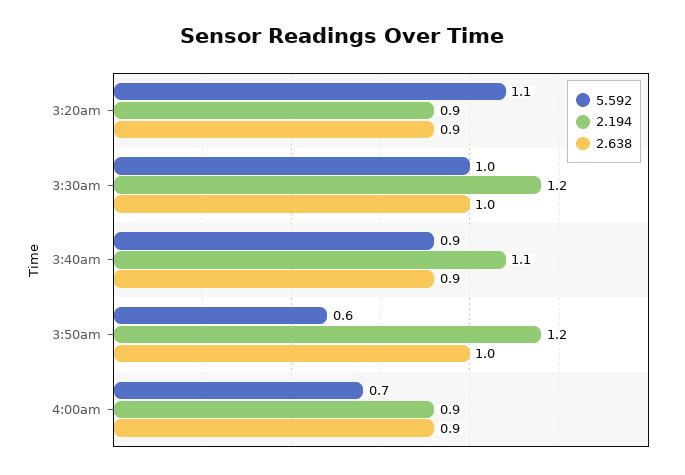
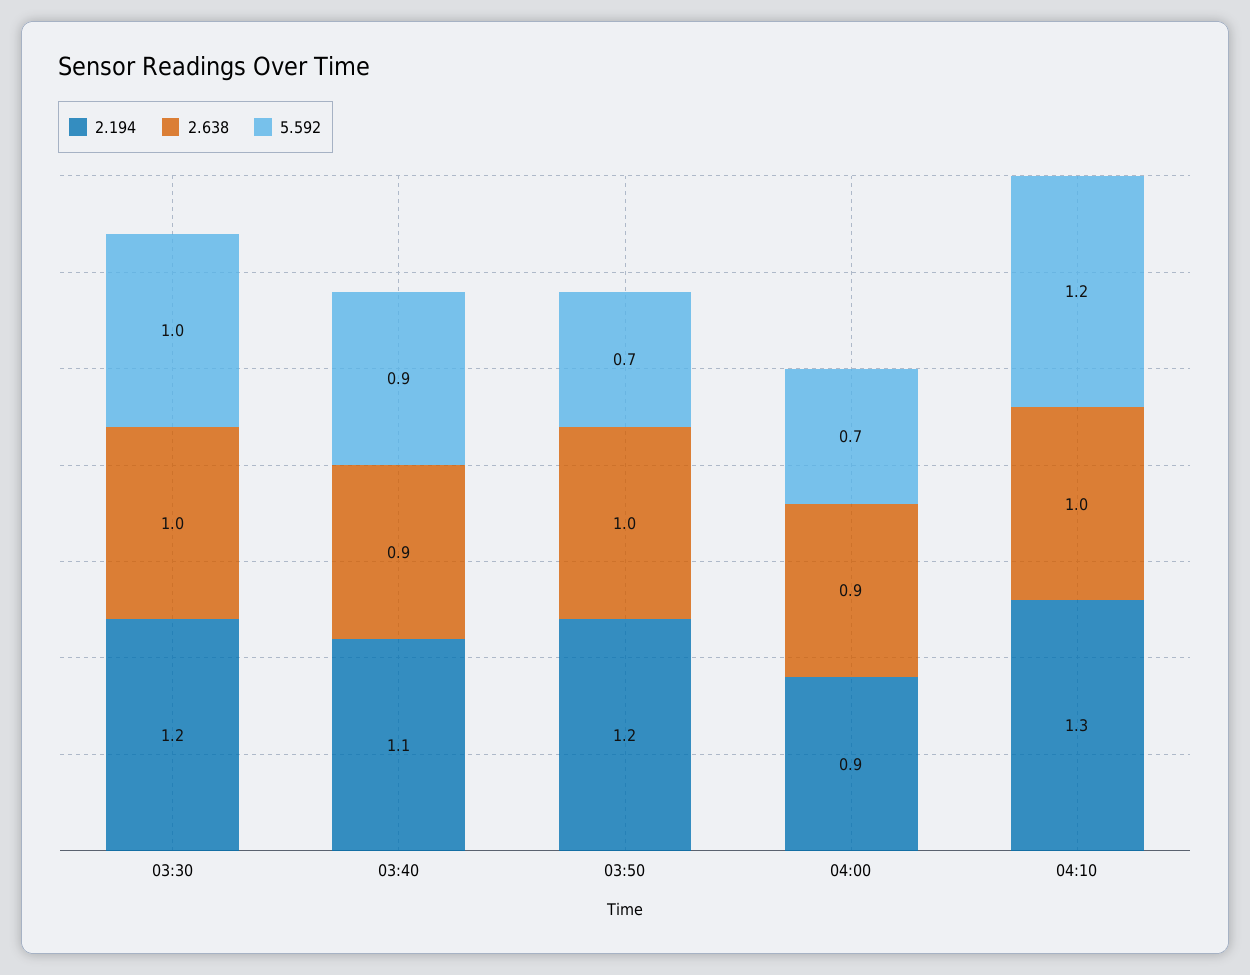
5.592, 3:20am: 1.1 -> none
2.194, 3:20am: 0.9 -> none
2.638, 3:20am: 0.9 -> none
5.592, 3:50am: 0.6 -> 0.7
2.194, 04:10: none -> 1.3
2.638, 04:10: none -> 1
5.592, 04:10: none -> 1.2

